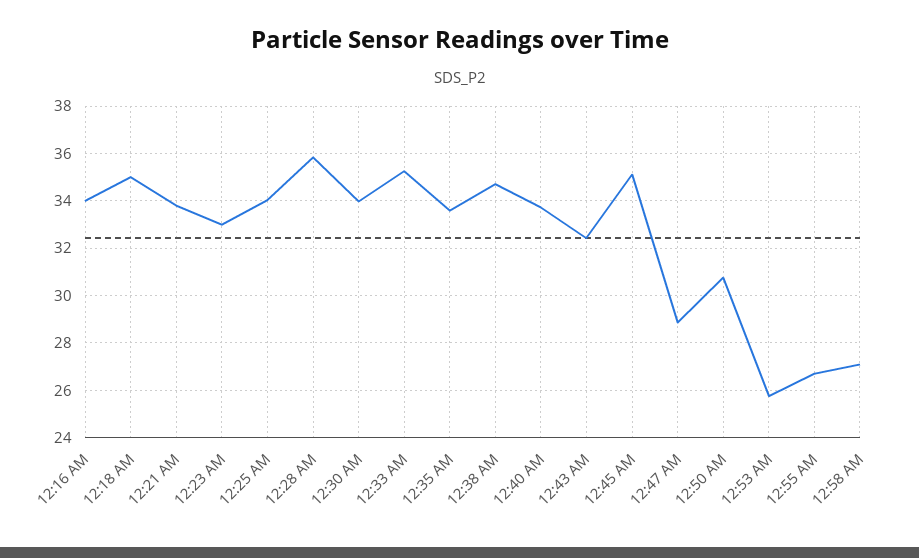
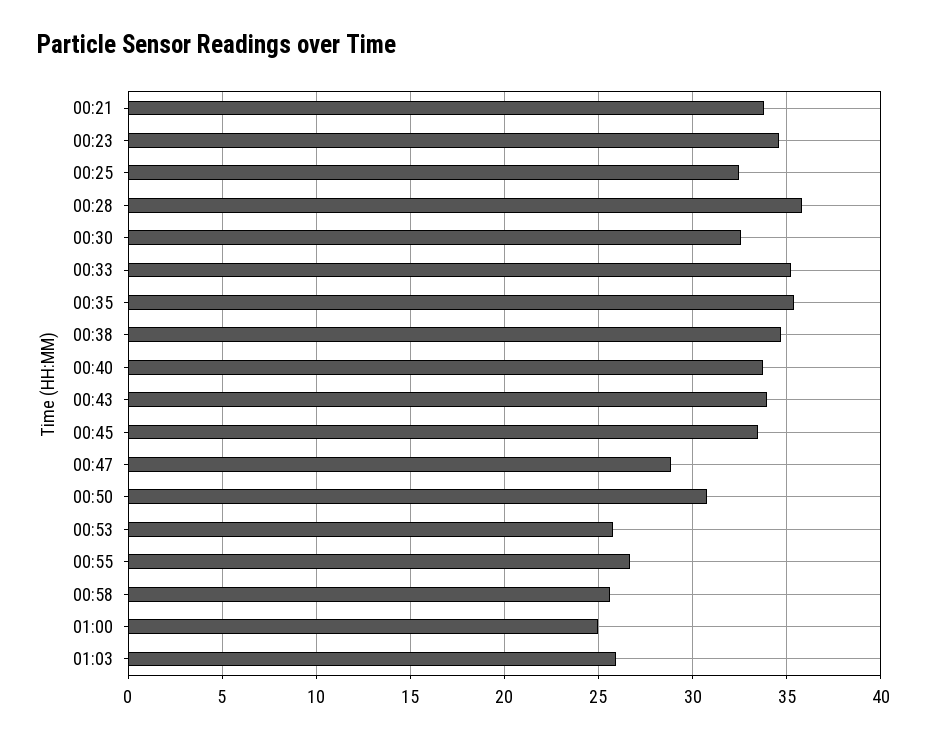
12:16 AM: 34 -> none
12:18 AM: 35 -> none
12:23 AM: 33 -> 34.5
12:25 AM: 34 -> 32.5
12:30 AM: 34 -> 32.5
12:35 AM: 33.5 -> 35.5
12:43 AM: 32.5 -> 34
12:45 AM: 35 -> 33.5
12:58 AM: 27 -> 25.5
01:00: none -> 25
01:03: none -> 26

